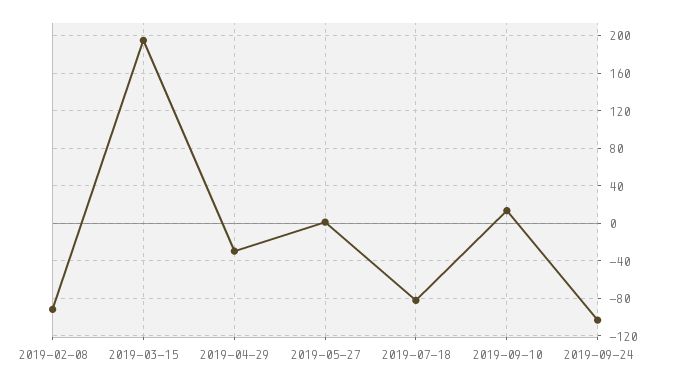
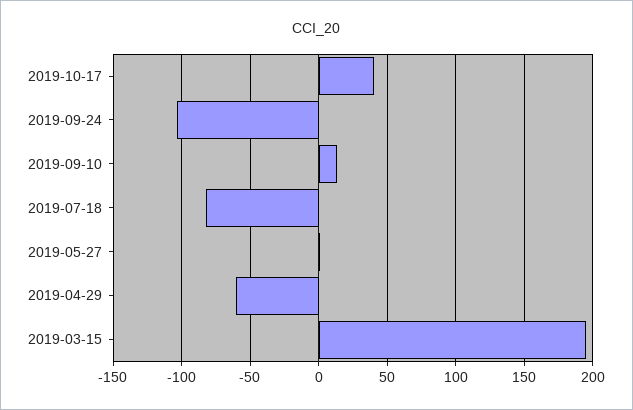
2019-02-08: -90 -> none
2019-04-29: -30 -> -60
2019-10-17: none -> 40

